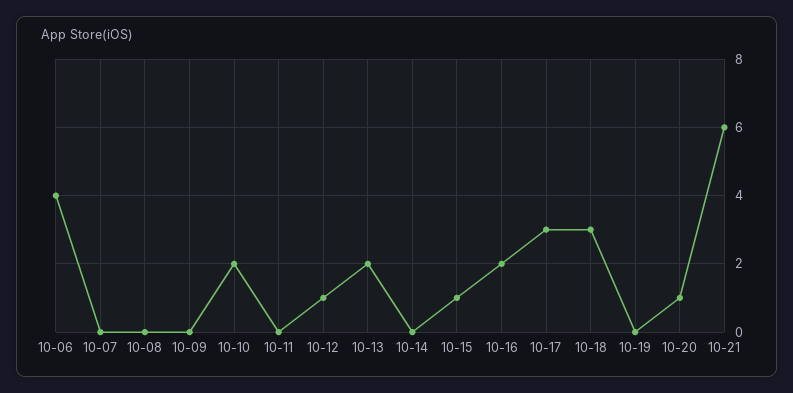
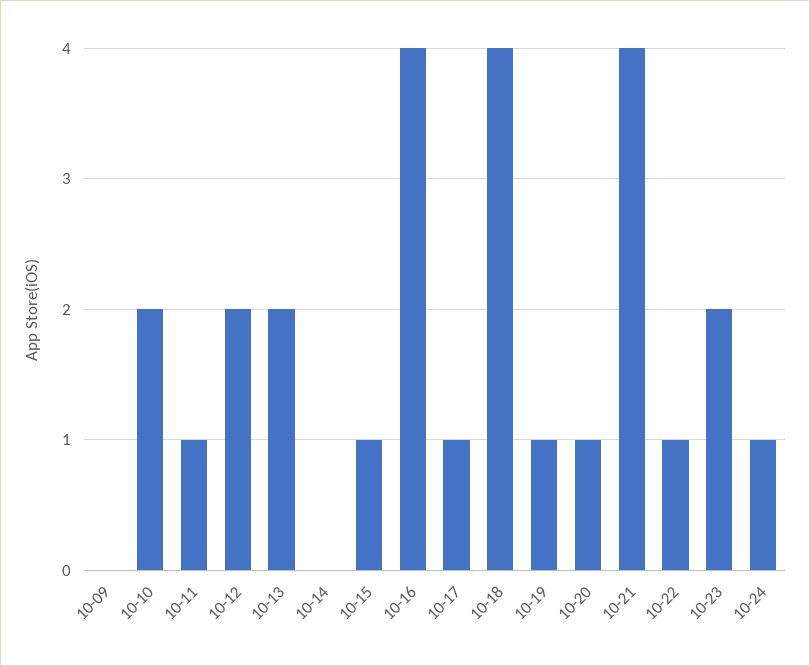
10-06: 4 -> none
10-07: 0 -> none
10-08: 0 -> none
10-11: 0 -> 1
10-12: 1 -> 2
10-16: 2 -> 4
10-17: 3 -> 1
10-18: 3 -> 4
10-19: 0 -> 1
10-21: 6 -> 4
10-22: none -> 1
10-23: none -> 2
10-24: none -> 1

